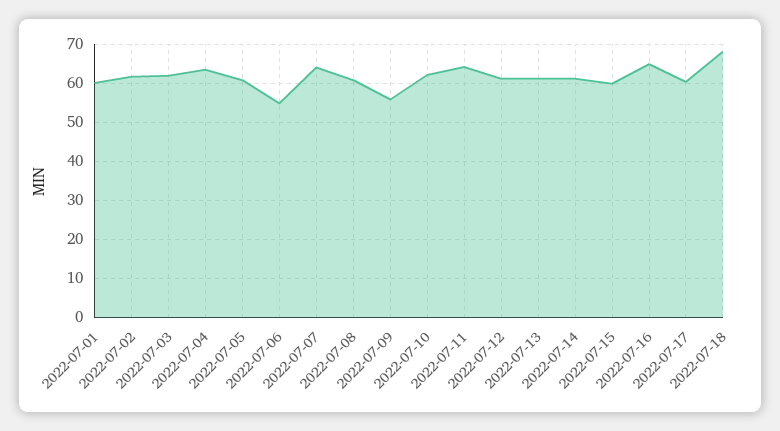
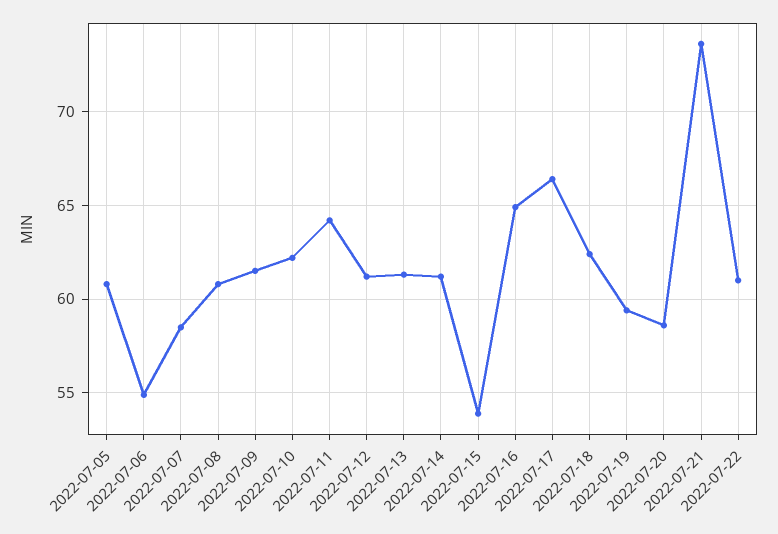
2022-07-01: 60 -> none
2022-07-02: 62 -> none
2022-07-03: 62 -> none
2022-07-04: 64 -> none
2022-07-07: 64 -> 58.5
2022-07-09: 56 -> 61.5
2022-07-15: 60 -> 54
2022-07-17: 60 -> 66.5
2022-07-18: 68 -> 62.5
2022-07-19: none -> 59.5
2022-07-20: none -> 58.5
2022-07-21: none -> 73.5
2022-07-22: none -> 61

